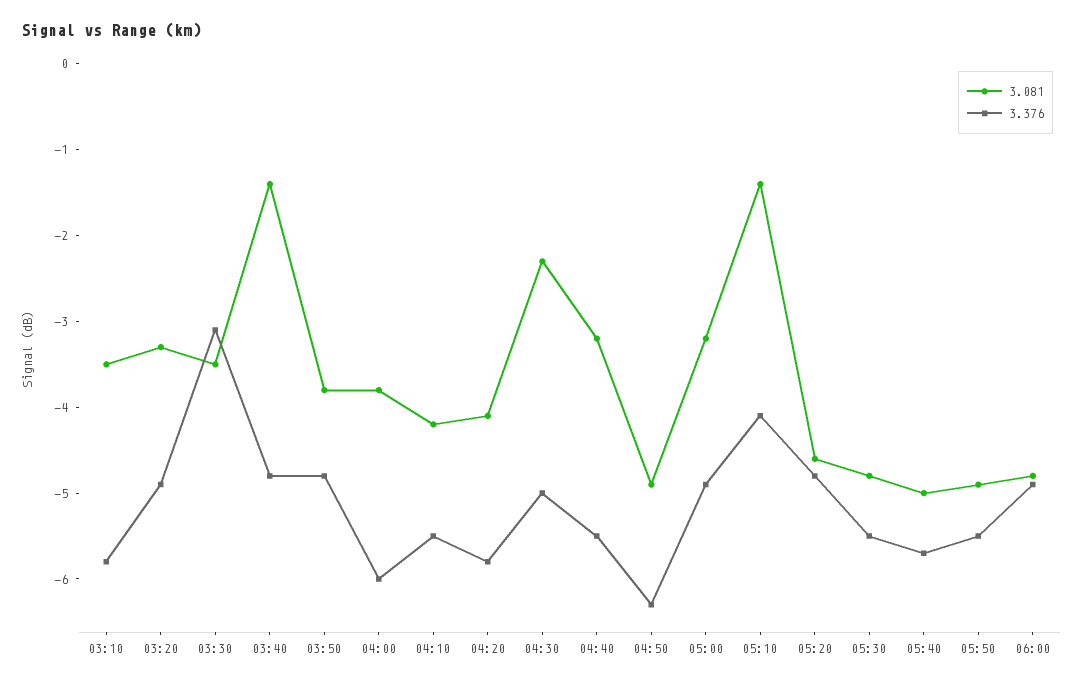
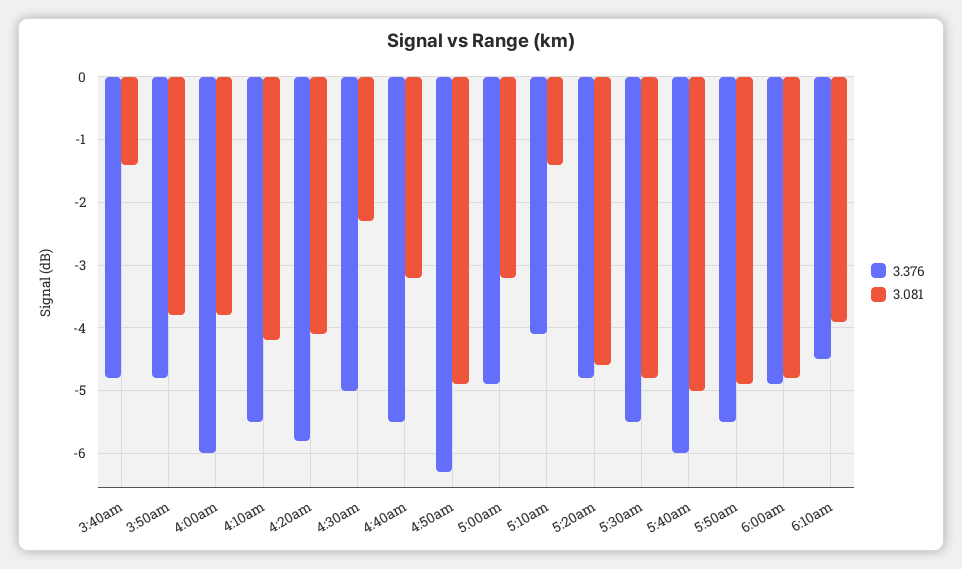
3.081, 03:10: -3.5 -> none
3.376, 03:10: -5.8 -> none
3.081, 03:20: -3.3 -> none
3.376, 03:20: -4.9 -> none
3.081, 03:30: -3.5 -> none
3.376, 03:30: -3.1 -> none
3.376, 05:40: -5.7 -> -6
3.376, 6:10am: none -> -4.5
3.081, 6:10am: none -> -3.9

